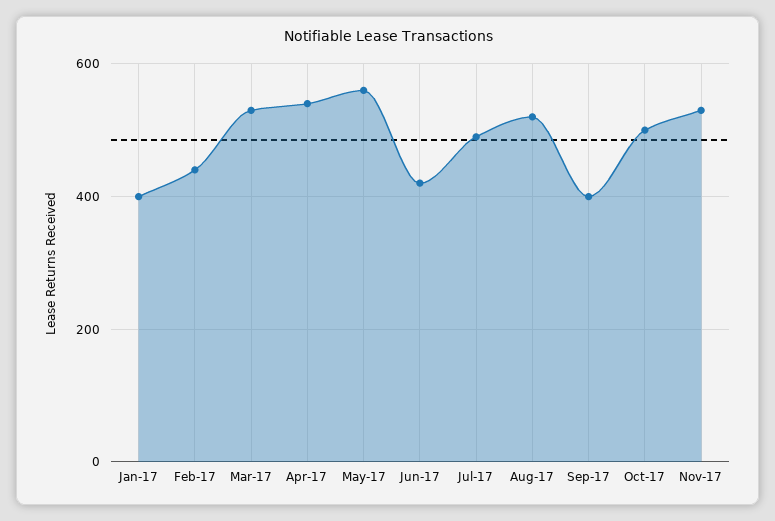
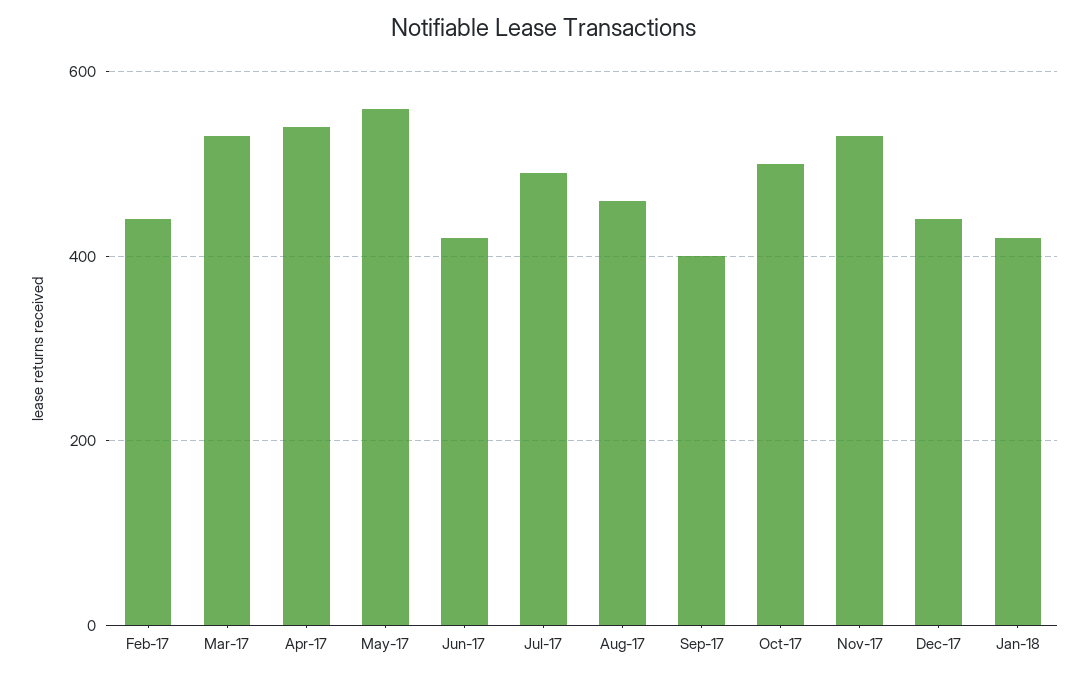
Jan-17: 400 -> none
Aug-17: 520 -> 460
Dec-17: none -> 440
Jan-18: none -> 420

